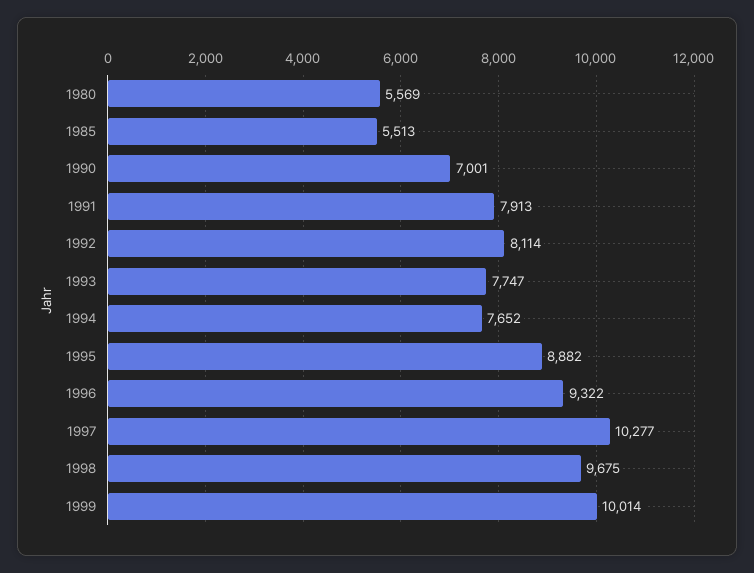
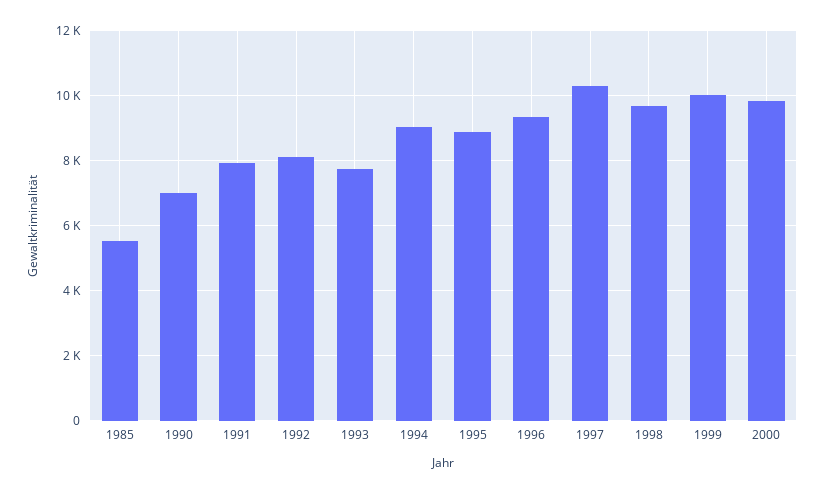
1980: 5569 -> none
1994: 7652 -> 9000
2000: none -> 9800

